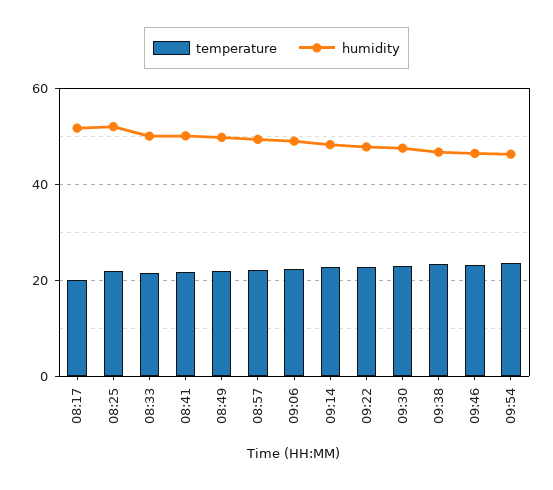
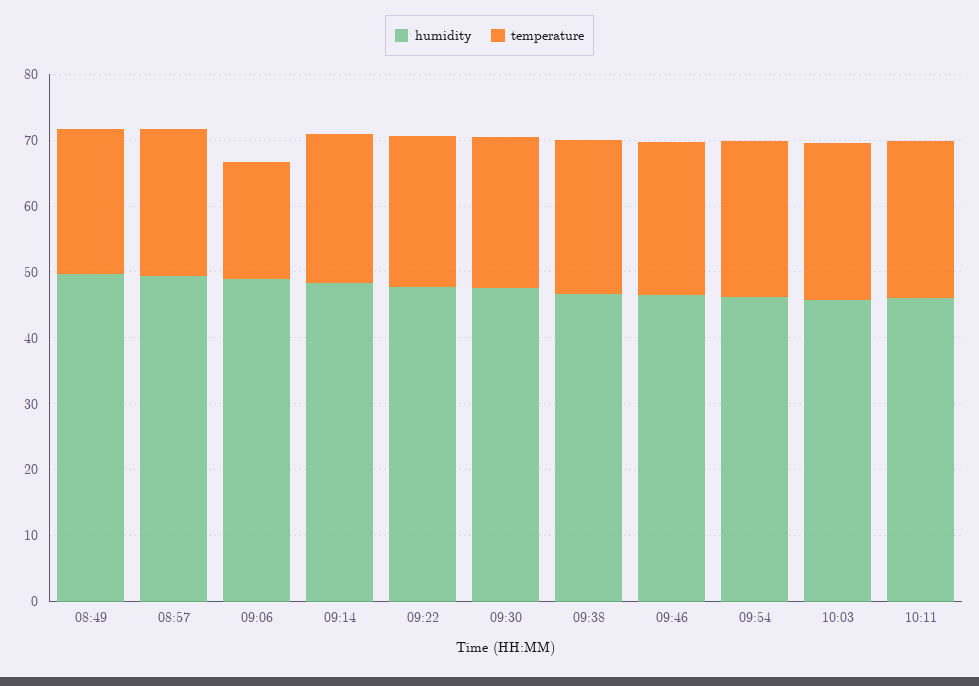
temperature, 08:17: 20 -> none
humidity, 08:17: 52 -> none
temperature, 08:25: 22 -> none
humidity, 08:25: 52 -> none
temperature, 08:33: 22 -> none
humidity, 08:33: 50 -> none
temperature, 08:41: 22 -> none
humidity, 08:41: 50 -> none
temperature, 09:06: 22 -> 18
humidity, 10:03: none -> 46
temperature, 10:03: none -> 24
humidity, 10:11: none -> 46
temperature, 10:11: none -> 24

